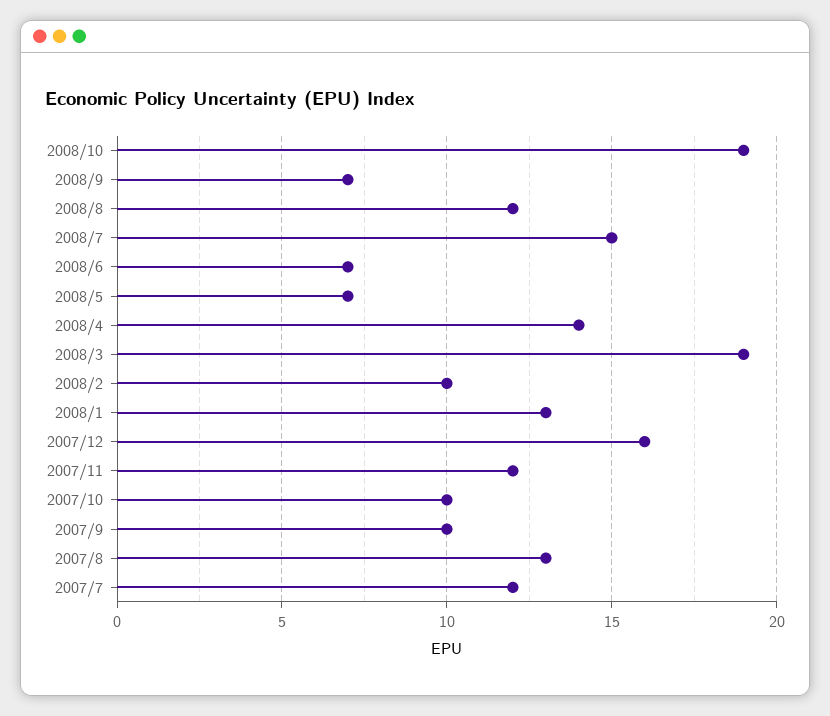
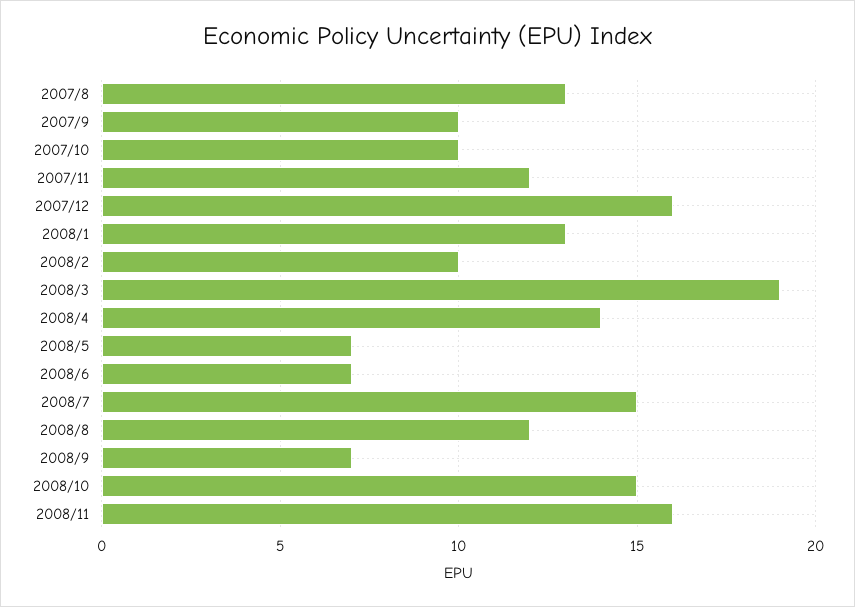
2008/10: 19 -> 15
2007/7: 12 -> none
2008/11: none -> 16

